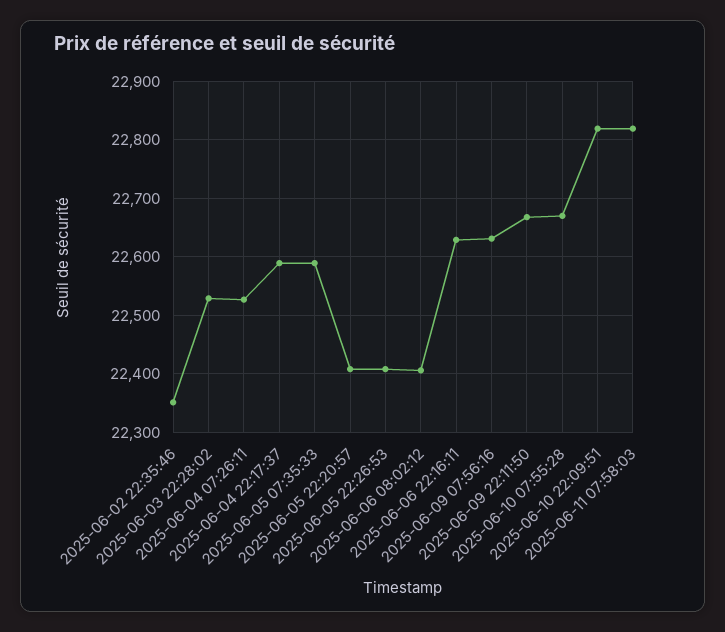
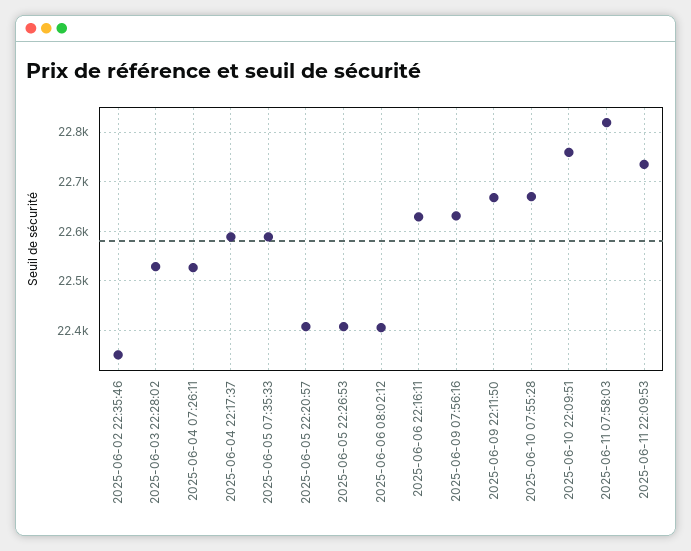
2025-06-10 22:09:51: 22820 -> 22760
2025-06-11 22:09:53: none -> 22740

